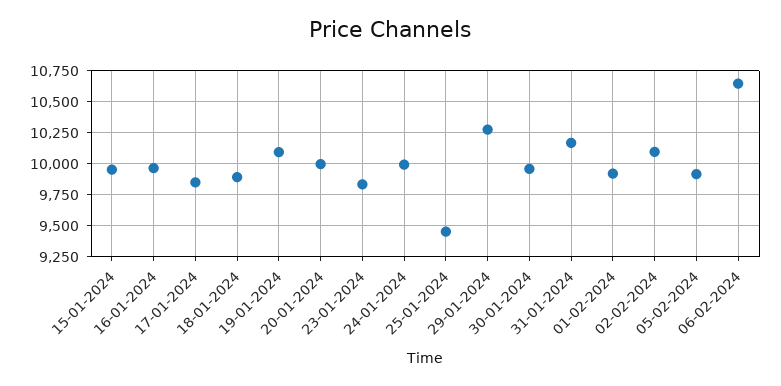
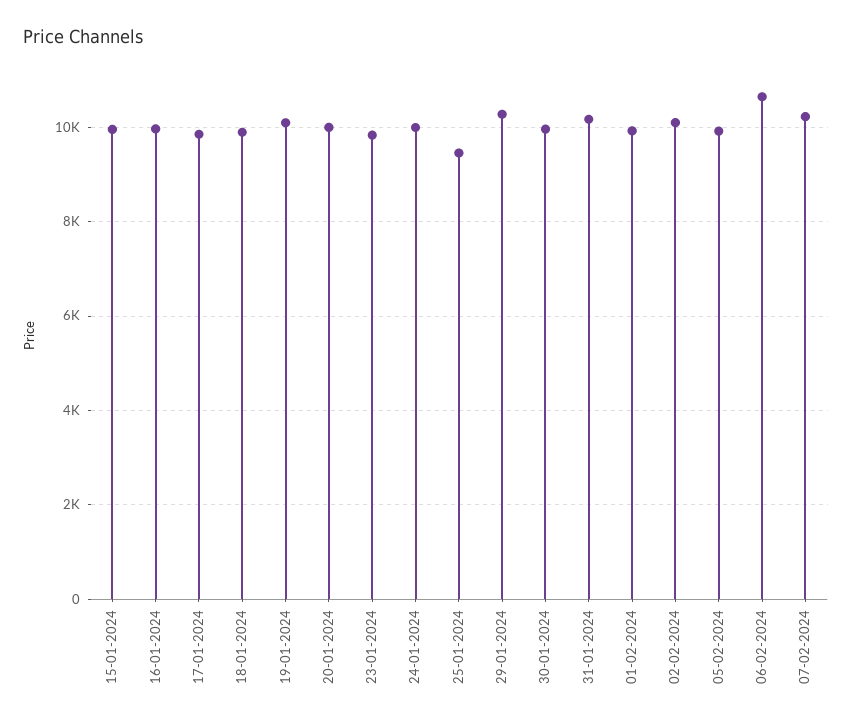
07-02-2024: none -> 10200

